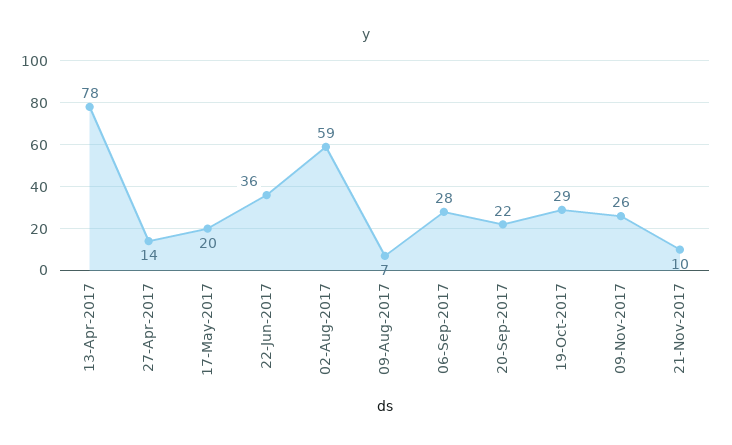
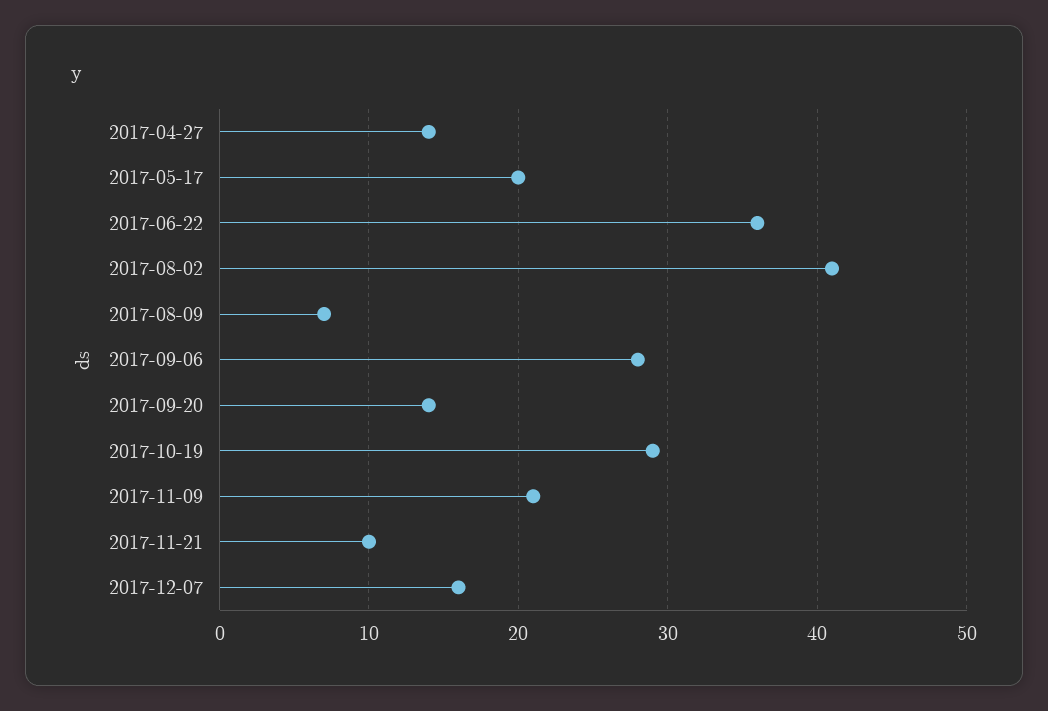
13-Apr-2017: 78 -> none
02-Aug-2017: 59 -> 41
20-Sep-2017: 22 -> 14
09-Nov-2017: 26 -> 21
2017-12-07: none -> 16

